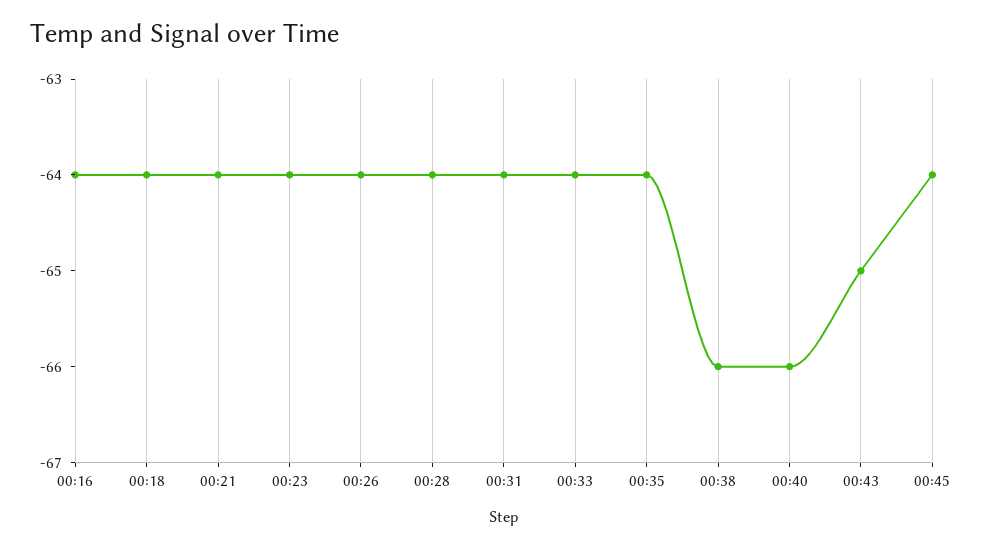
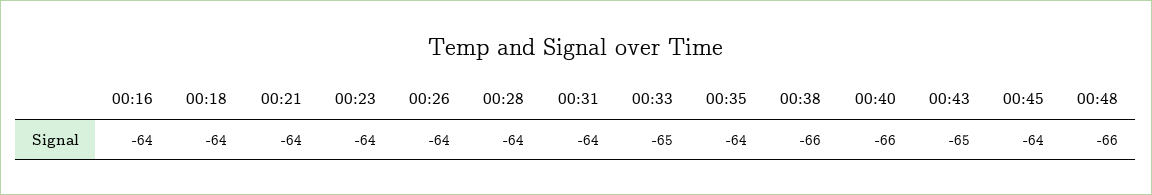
00:33: -64 -> -65
00:48: none -> -66

